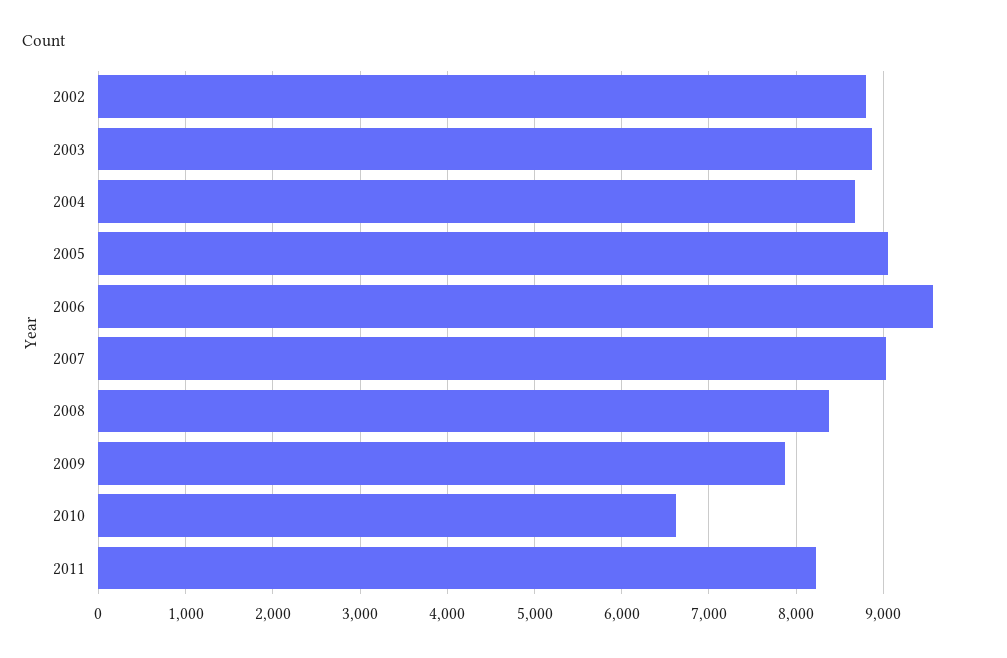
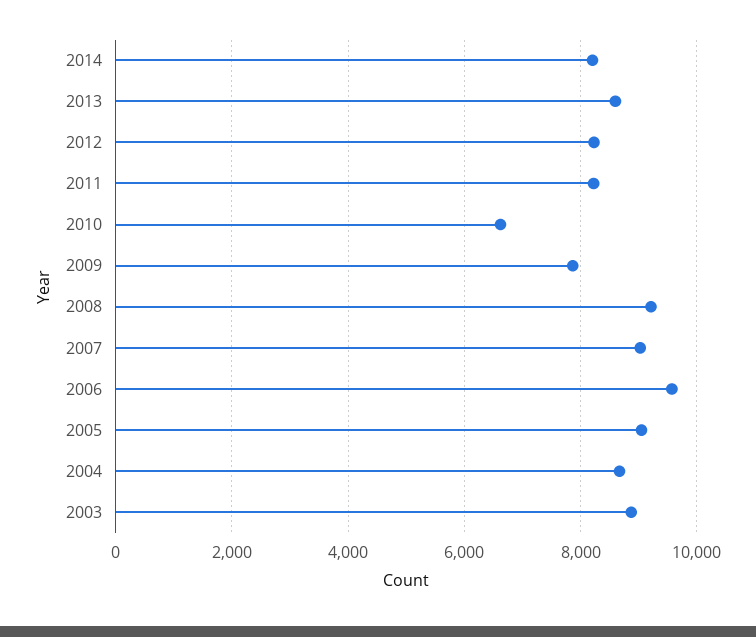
2002: 8800 -> none
2008: 8400 -> 9200
2014: none -> 8200
2013: none -> 8600
2012: none -> 8200

